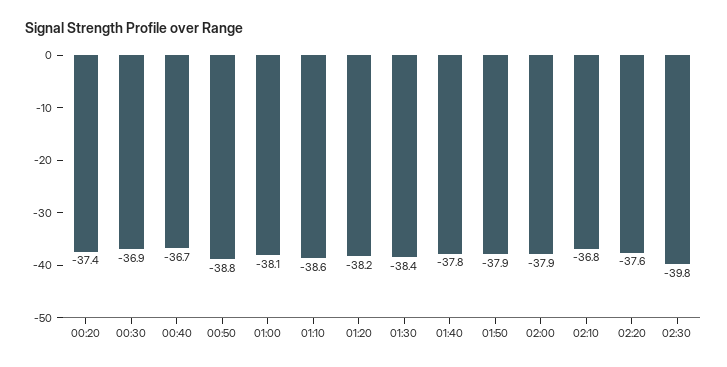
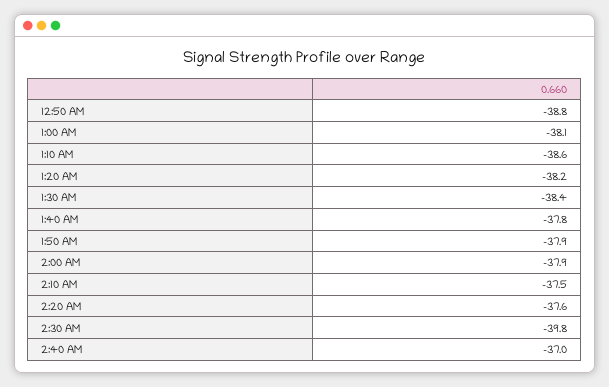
00:20: -37.4 -> none
00:30: -36.9 -> none
00:40: -36.7 -> none
02:10: -36.8 -> -37.5
2:40 AM: none -> -37

